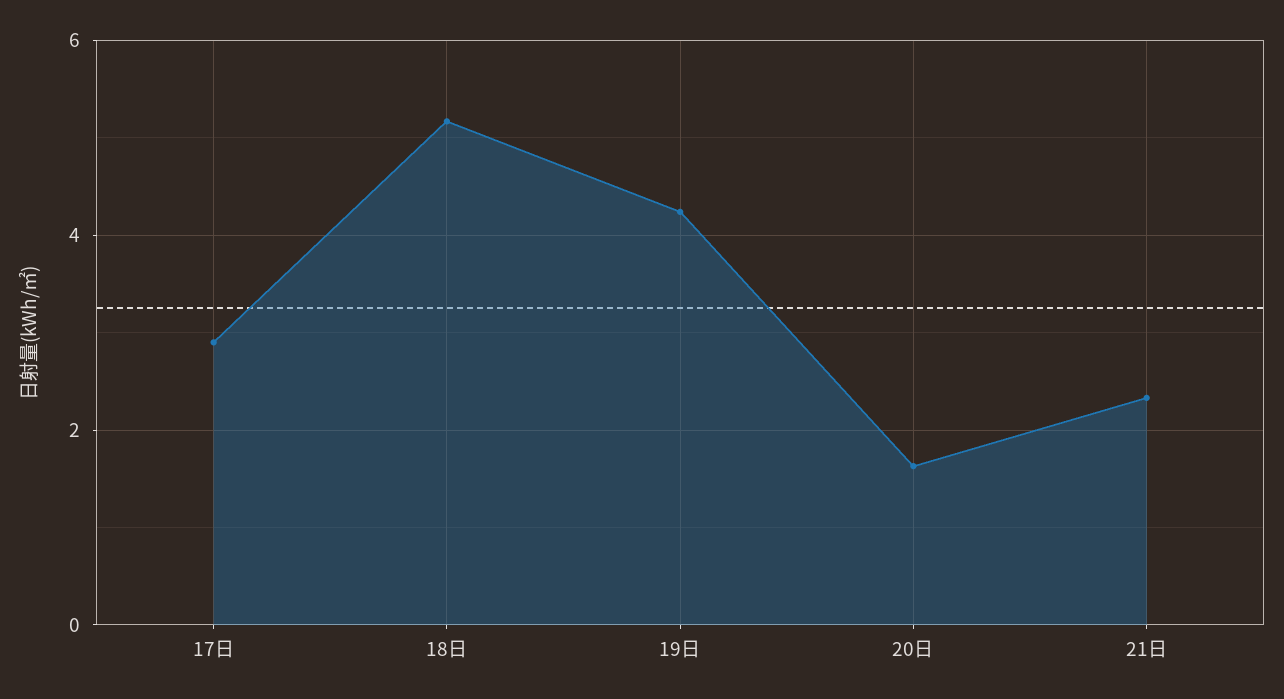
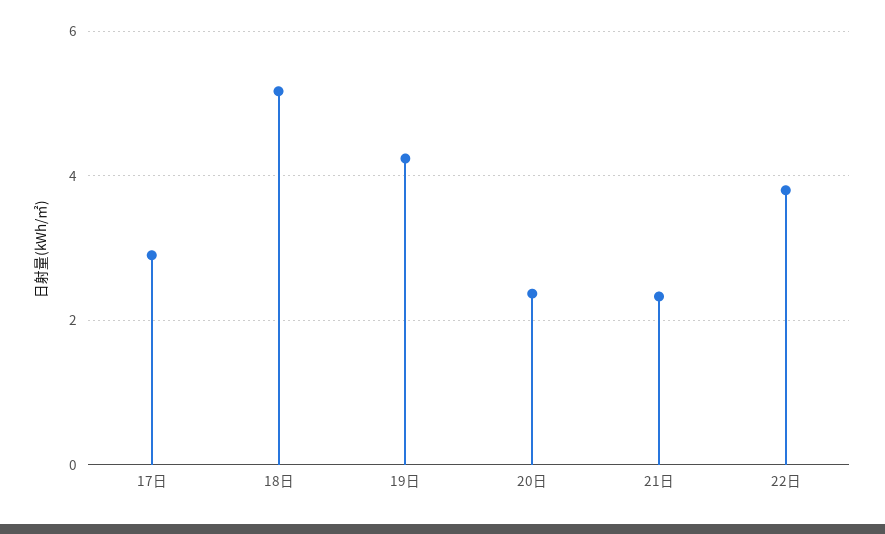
20日: 1.6 -> 2.4
22日: none -> 3.8

